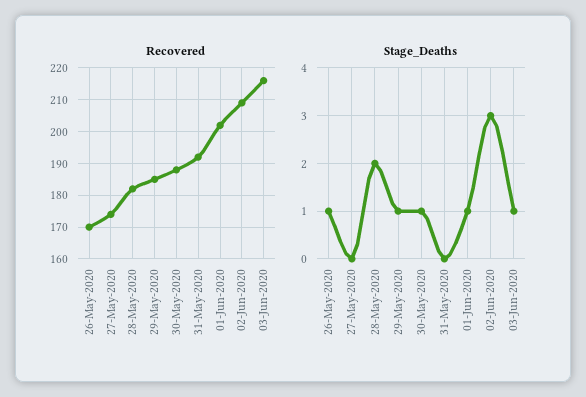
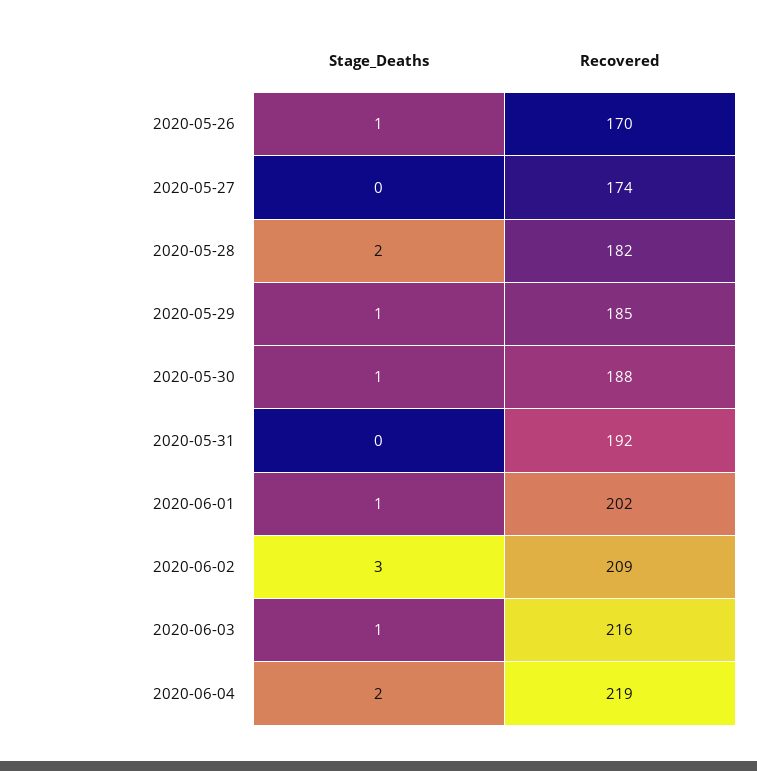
Stage_Deaths, 2020-06-04: none -> 2
Recovered, 2020-06-04: none -> 219

